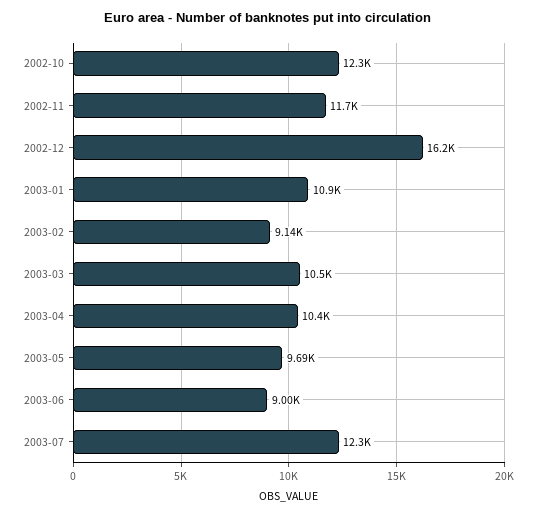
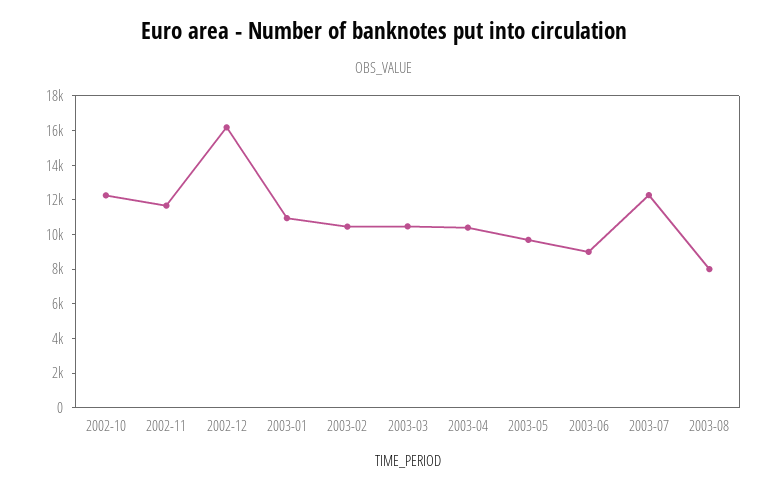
2003-02: 9140 -> 10500
2003-08: none -> 8000

